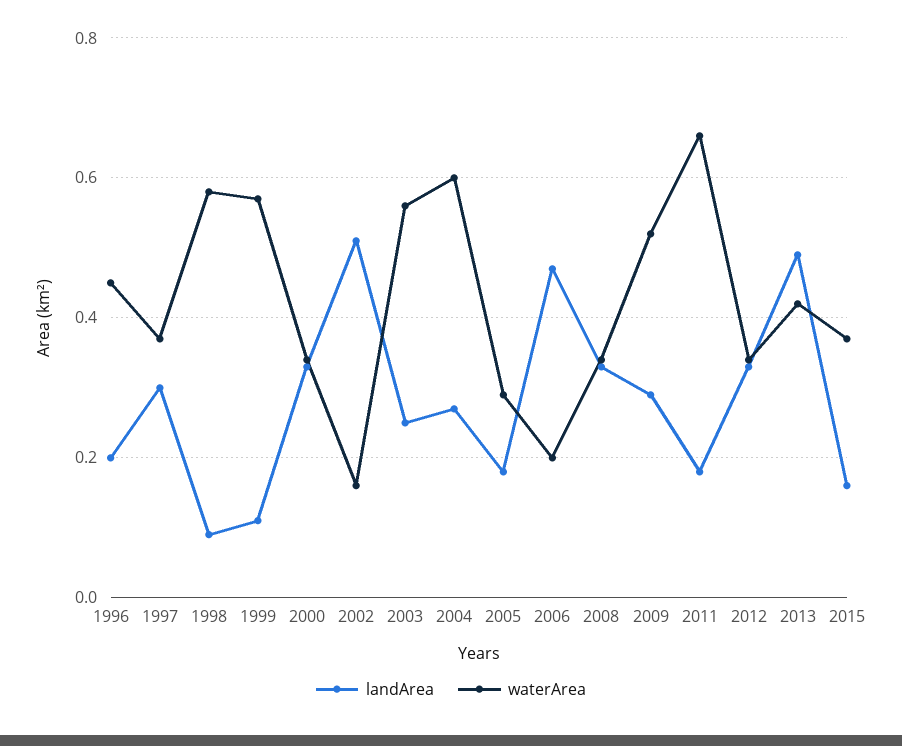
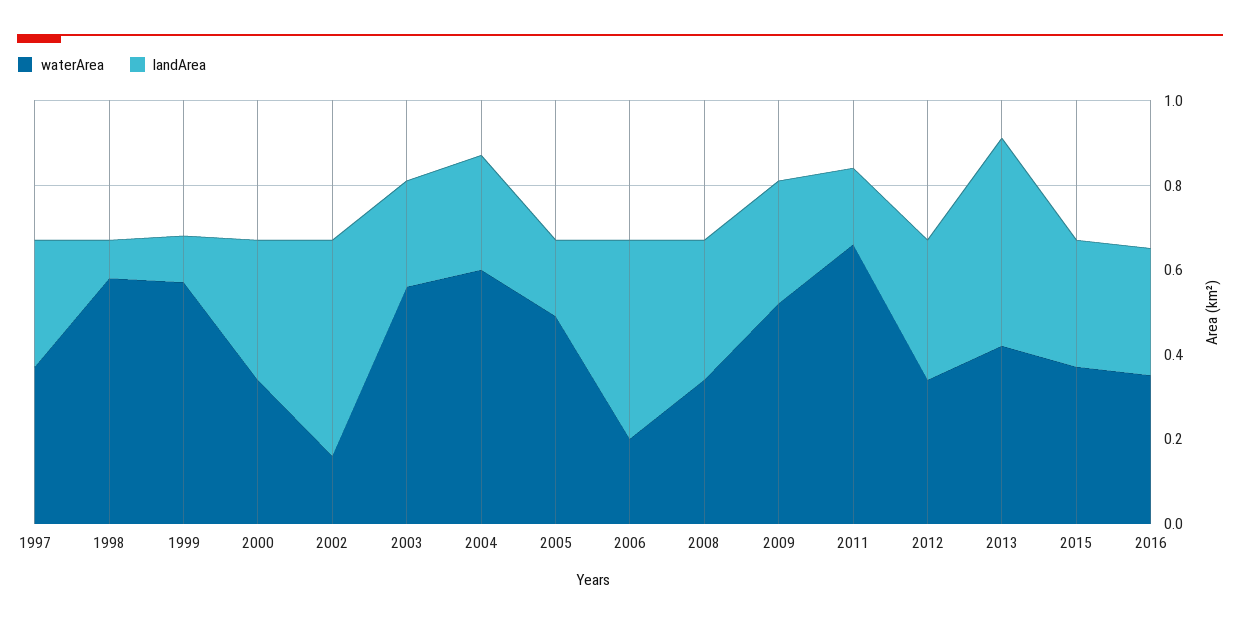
landArea, 1996: 0.2 -> none
waterArea, 1996: 0.45 -> none
waterArea, 2005: 0.3 -> 0.5
landArea, 2015: 0.15 -> 0.3
waterArea, 2016: none -> 0.35
landArea, 2016: none -> 0.3

